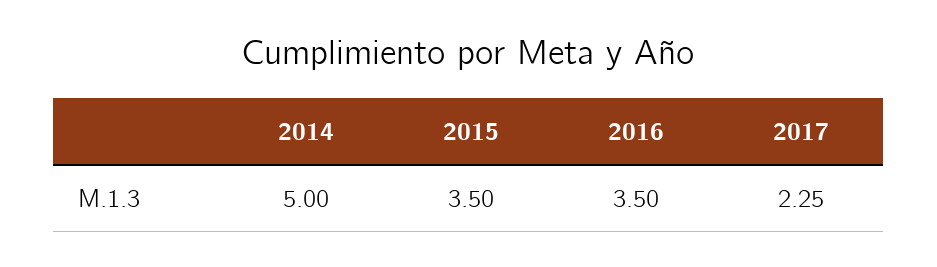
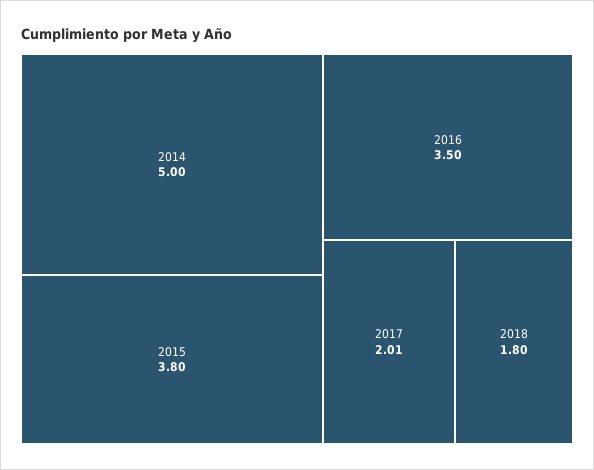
2015: 3.5 -> 3.8
2017: 2.25 -> 2.01
2018: none -> 1.8

